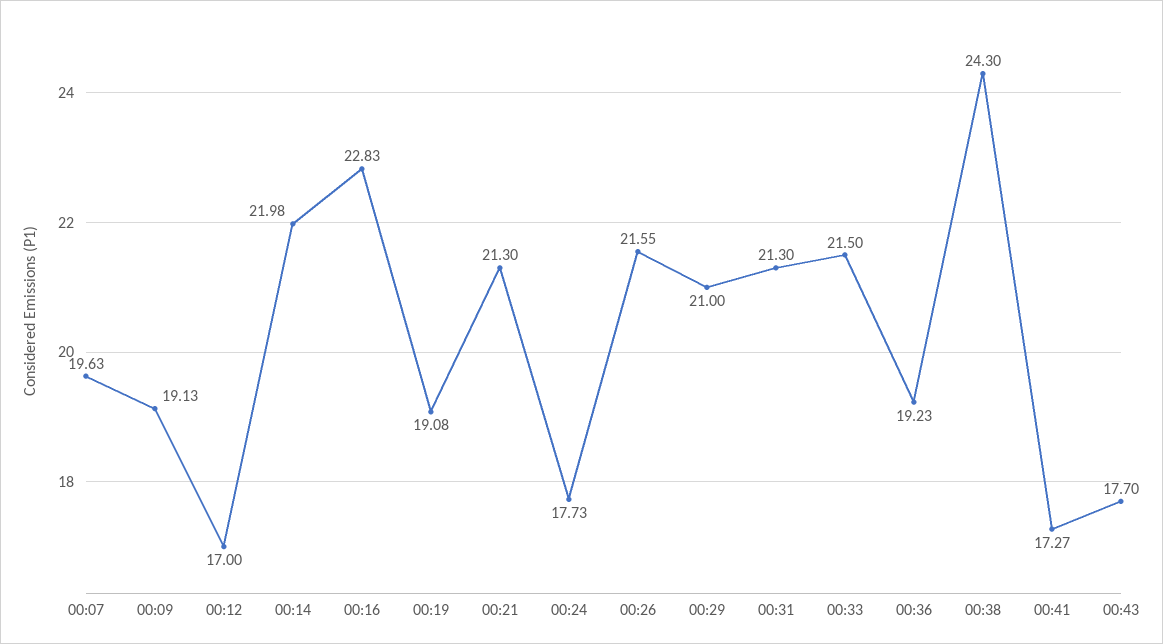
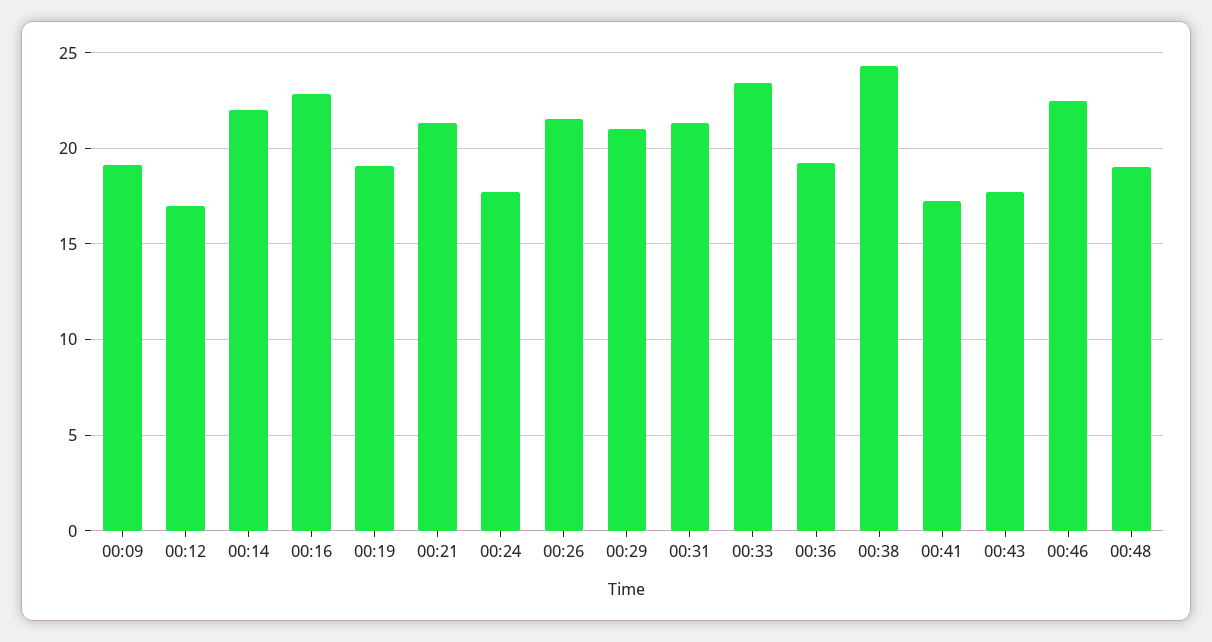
00:07: 19.63 -> none
00:33: 21.5 -> 23.5
00:46: none -> 22.5
00:48: none -> 19

